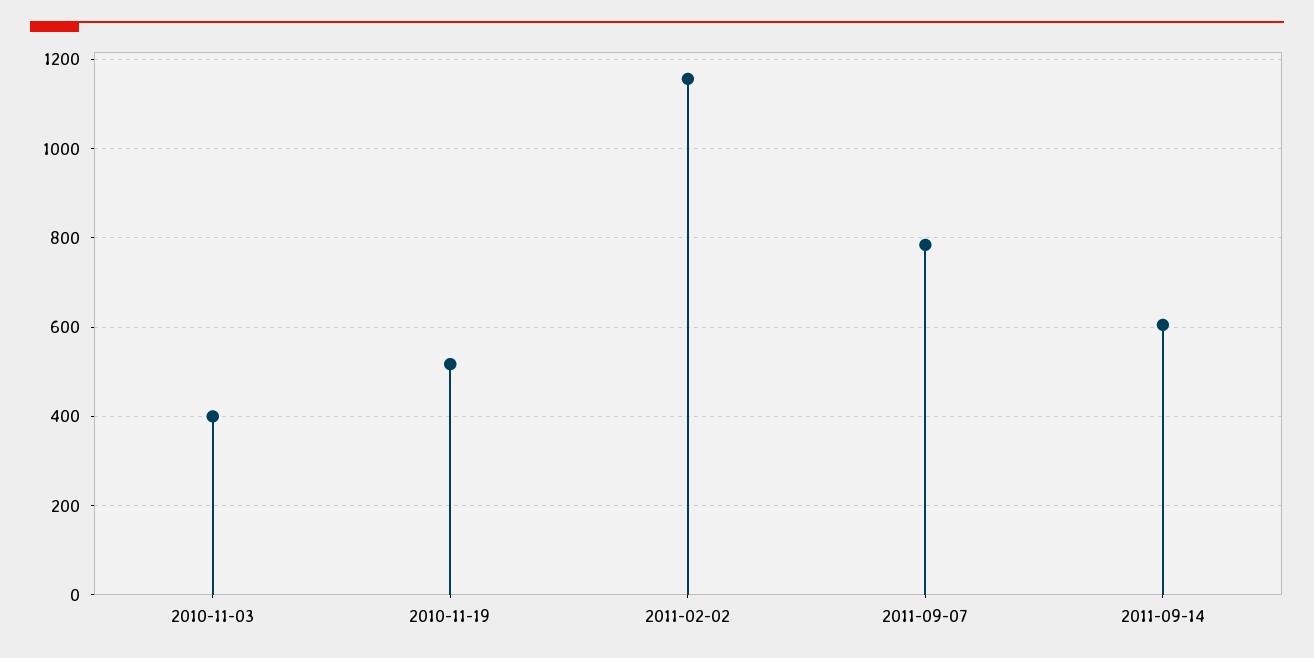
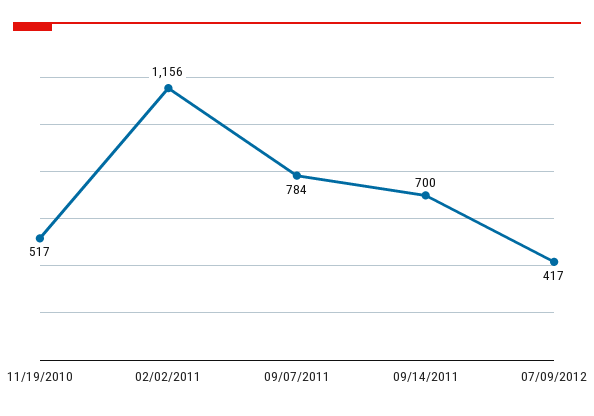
2010-11-03: 400 -> none
2011-09-14: 600 -> 700
07/09/2012: none -> 417

